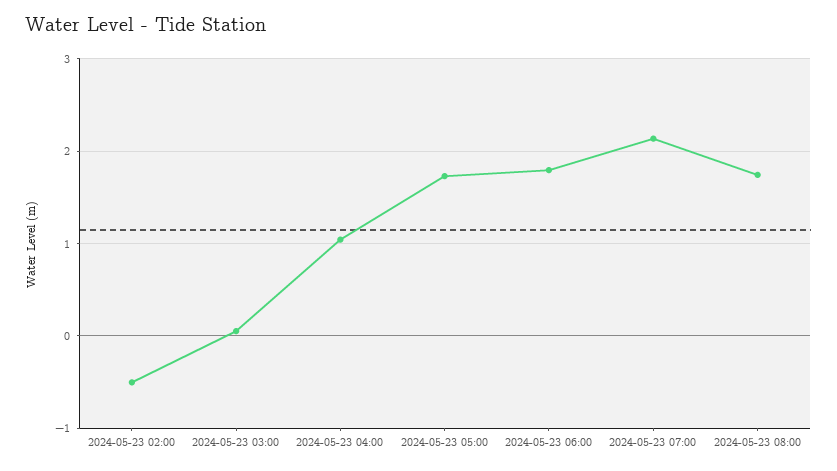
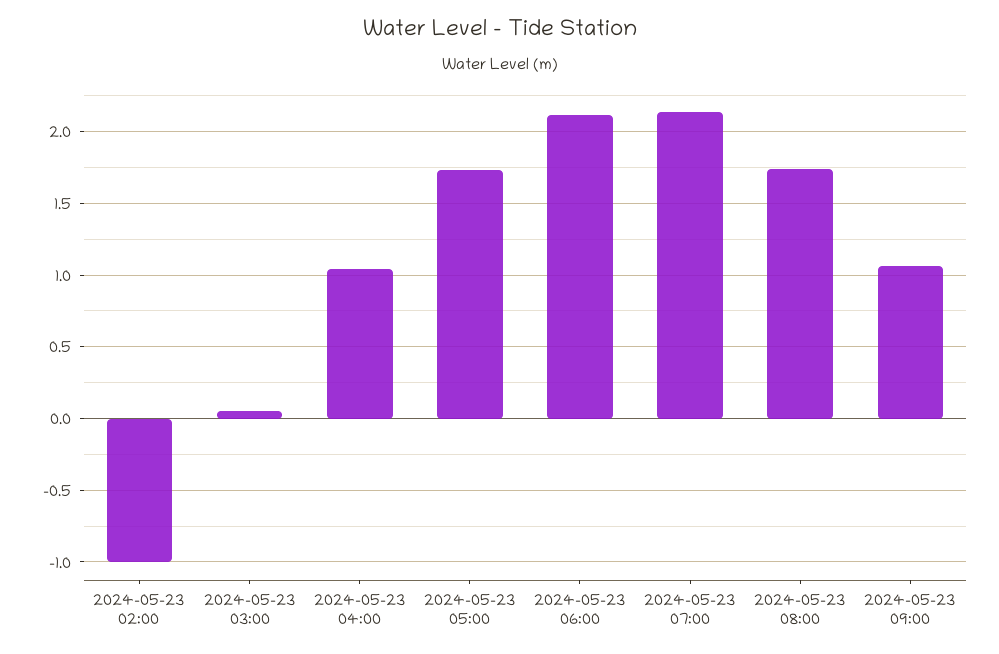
2024-05-23 02:00: -0.5 -> -1
2024-05-23 06:00: 1.8 -> 2.1
2024-05-23 09:00: none -> 1.05

